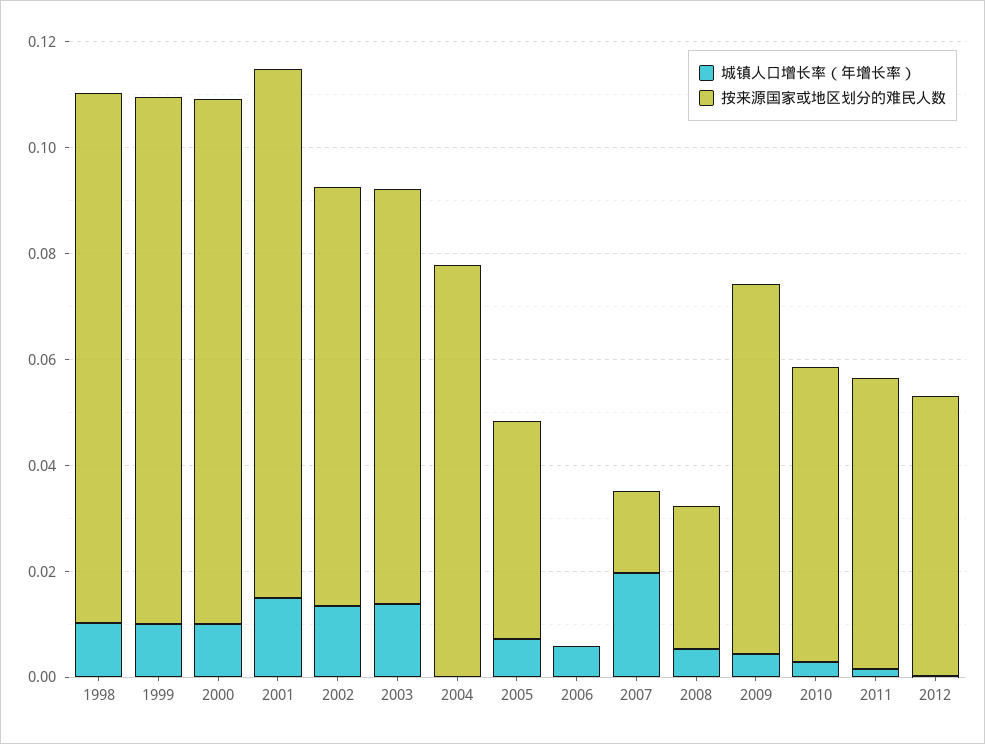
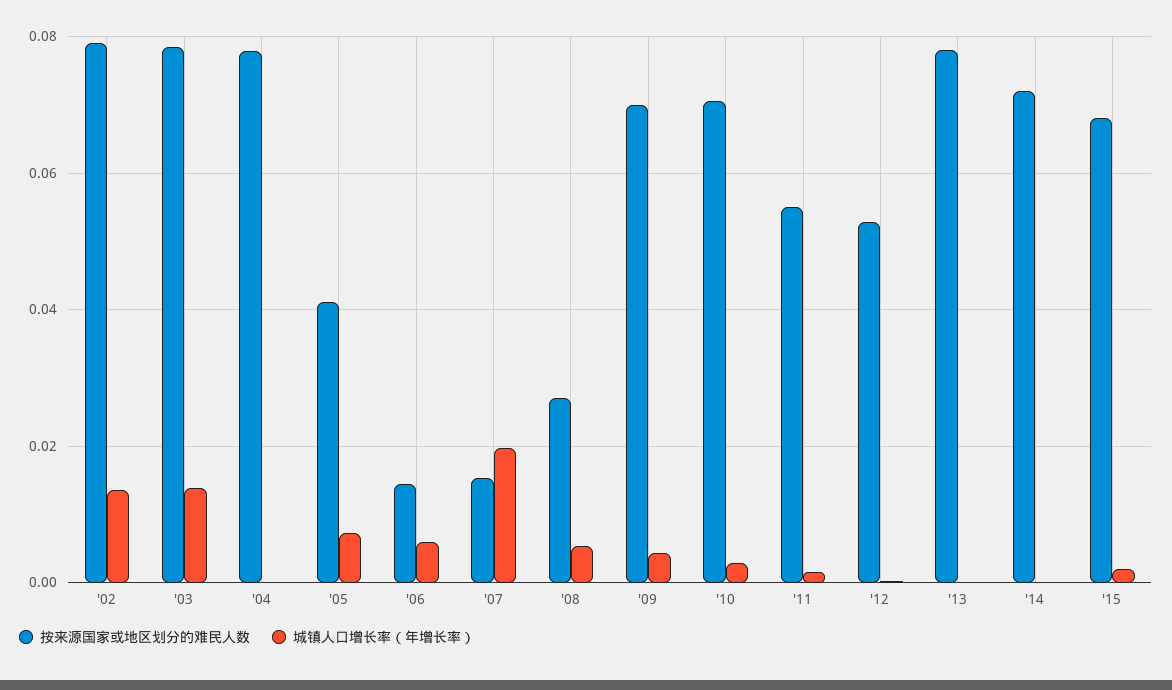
城镇人口增长率（年增长率）, 1998: 0.01 -> none
按来源国家或地区划分的难民人数, 1998: 0.1 -> none
城镇人口增长率（年增长率）, 1999: 0.01 -> none
按来源国家或地区划分的难民人数, 1999: 0.1 -> none
城镇人口增长率（年增长率）, 2000: 0.01 -> none
按来源国家或地区划分的难民人数, 2000: 0.1 -> none
城镇人口增长率（年增长率）, 2001: 0.015 -> none
按来源国家或地区划分的难民人数, 2001: 0.1 -> none
按来源国家或地区划分的难民人数, 2006: 0 -> 0.014
按来源国家或地区划分的难民人数, 2010: 0.055 -> 0.07
按来源国家或地区划分的难民人数, '13: none -> 0.078
城镇人口增长率（年增长率）, '13: none -> 0
按来源国家或地区划分的难民人数, '14: none -> 0.072
城镇人口增长率（年增长率）, '14: none -> 0
按来源国家或地区划分的难民人数, '15: none -> 0.068
城镇人口增长率（年增长率）, '15: none -> 0.002

